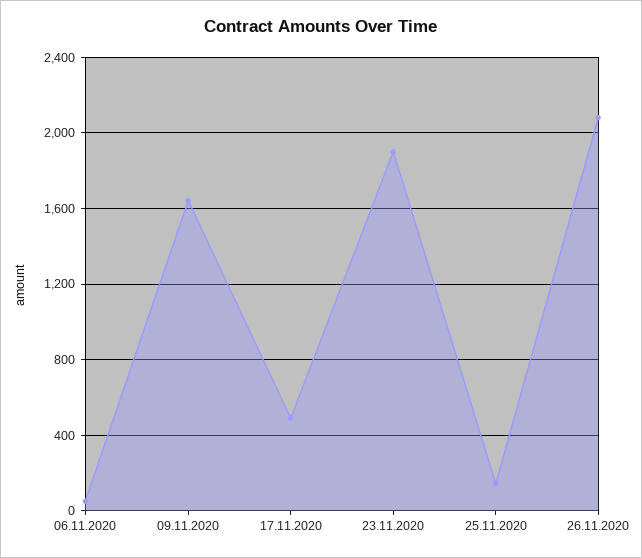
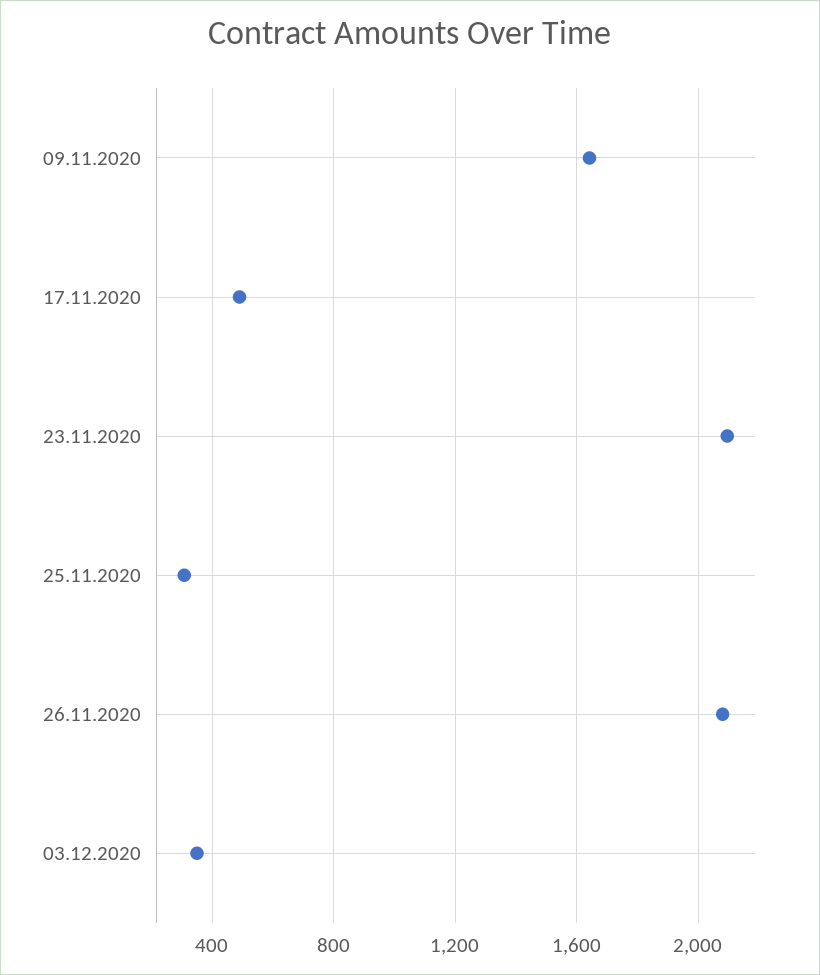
06.11.2020: 50 -> none
23.11.2020: 1900 -> 2100
25.11.2020: 150 -> 300
03.12.2020: none -> 350

